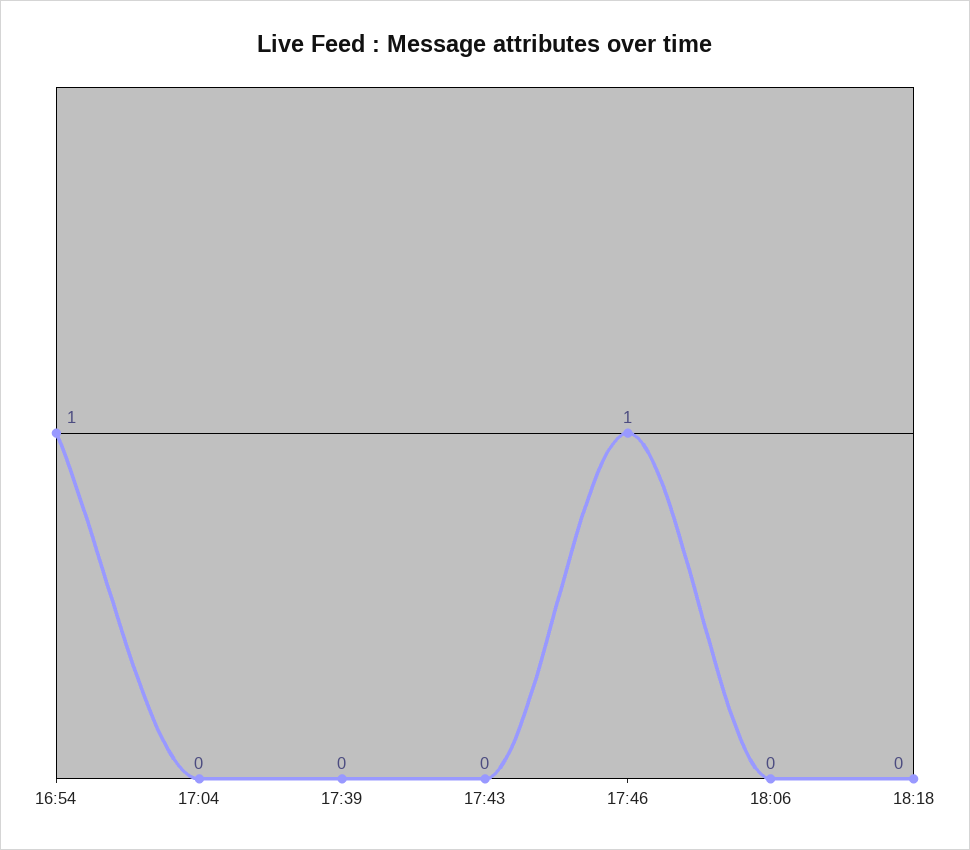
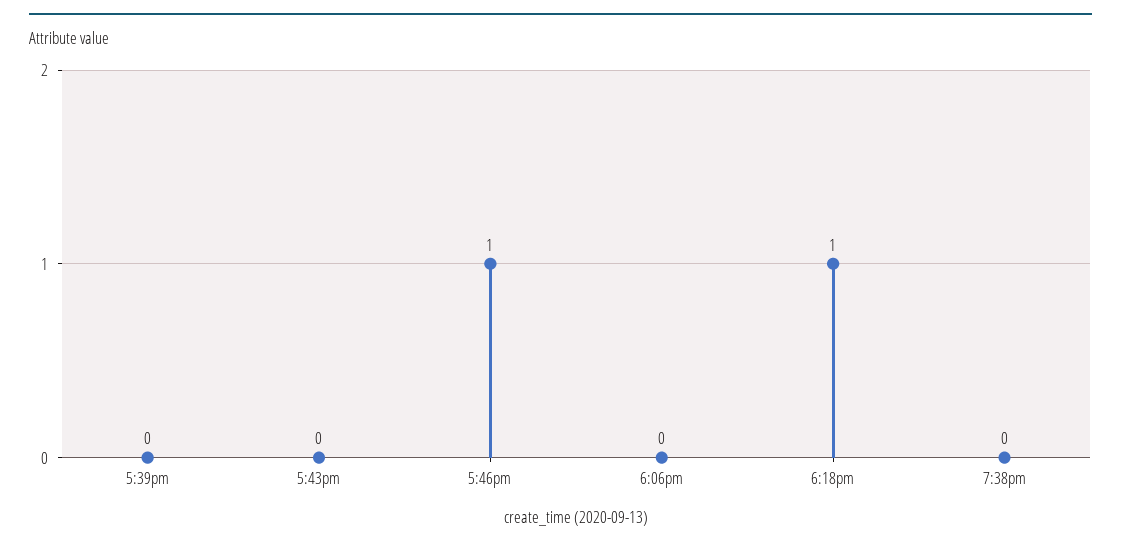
16:54: 1 -> none
17:04: 0 -> none
18:18: 0 -> 1
7:38pm: none -> 0

